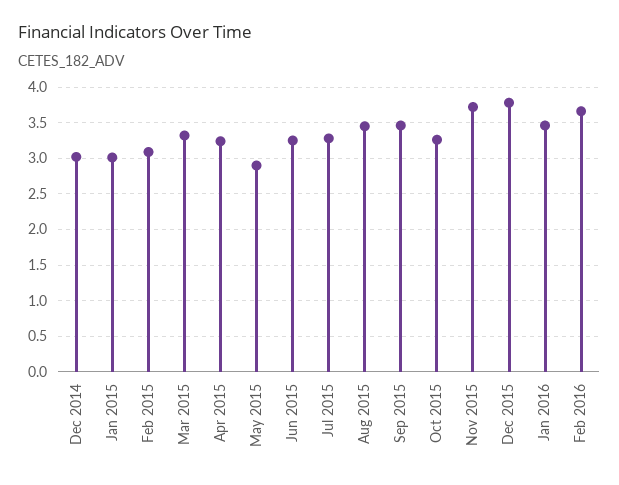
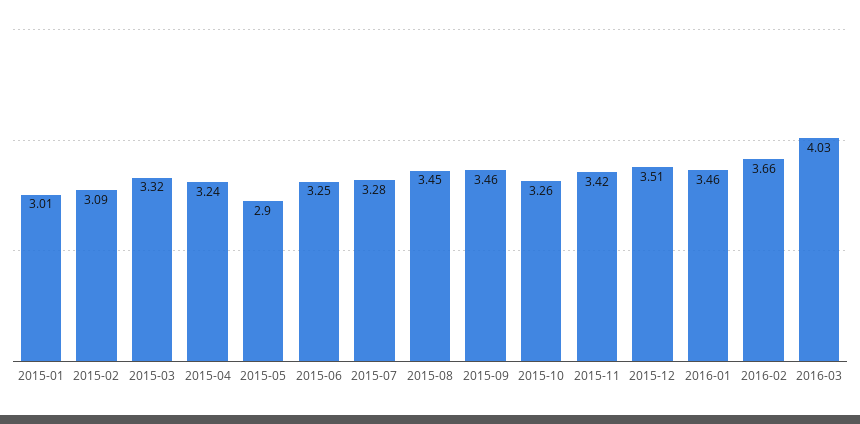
Dec 2014: 3 -> none
Nov 2015: 3.7 -> 3.42
Dec 2015: 3.8 -> 3.51
2016-03: none -> 4.03

